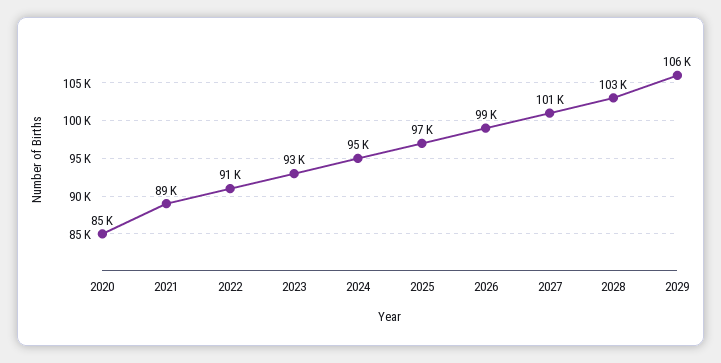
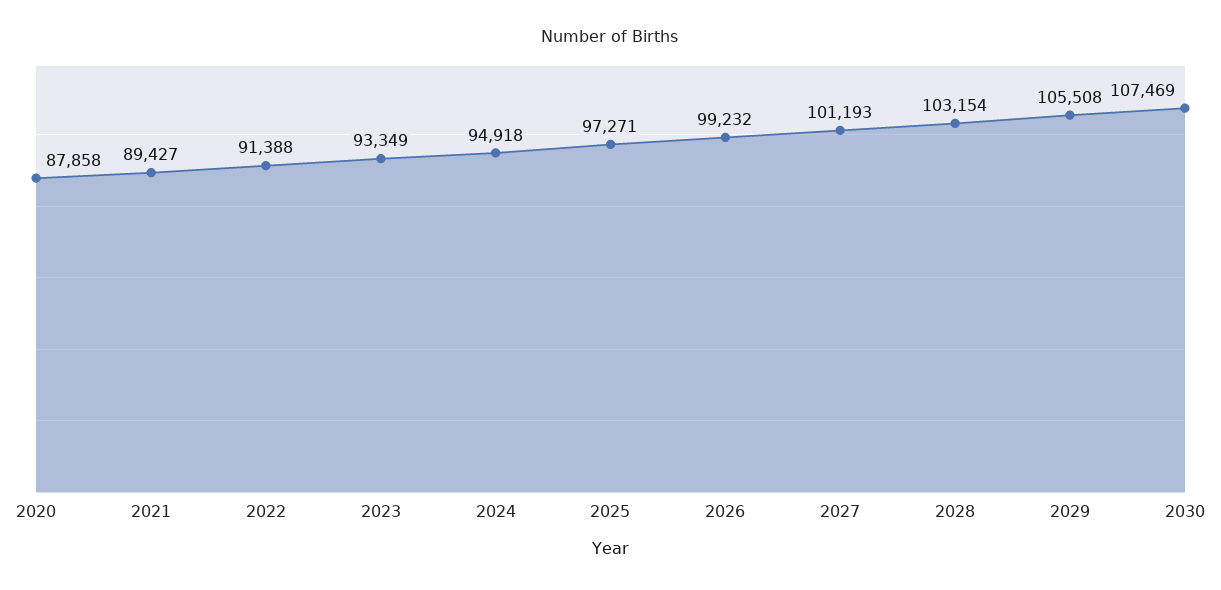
2020: 85000 -> 87858
2030: none -> 107469

